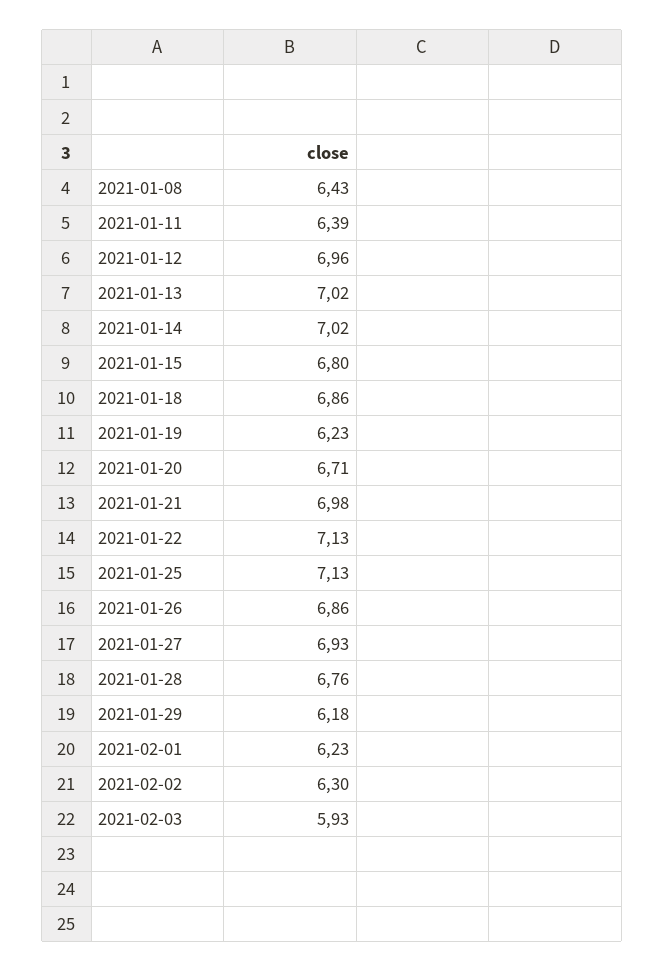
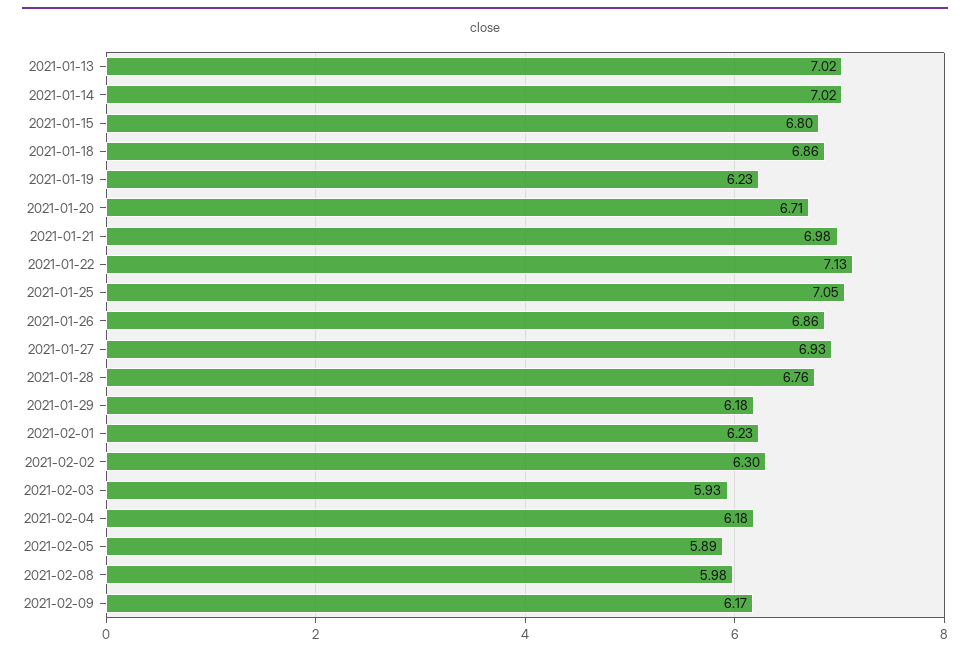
2021-01-08: 6.43 -> none
2021-01-11: 6.39 -> none
2021-01-12: 6.96 -> none
2021-01-25: 7.13 -> 7.05
2021-02-04: none -> 6.18
2021-02-05: none -> 5.89
2021-02-08: none -> 5.98
2021-02-09: none -> 6.17

